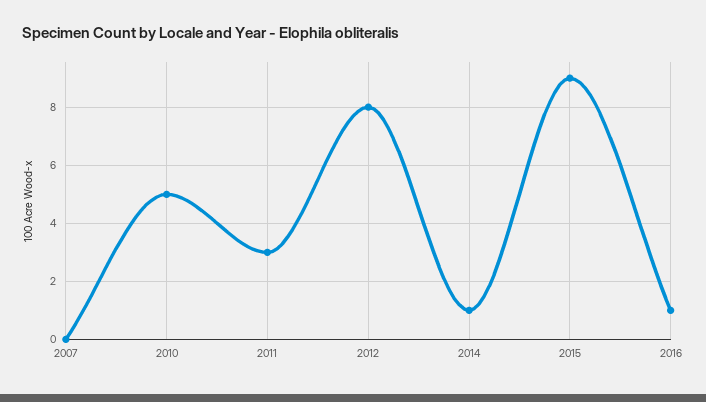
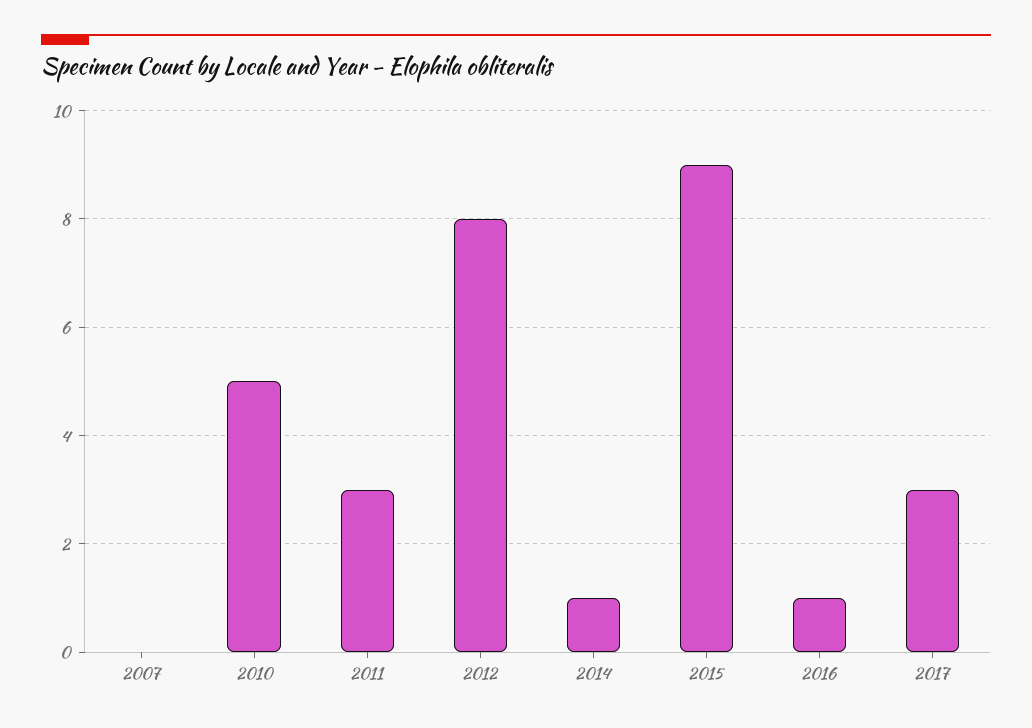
2017: none -> 3

